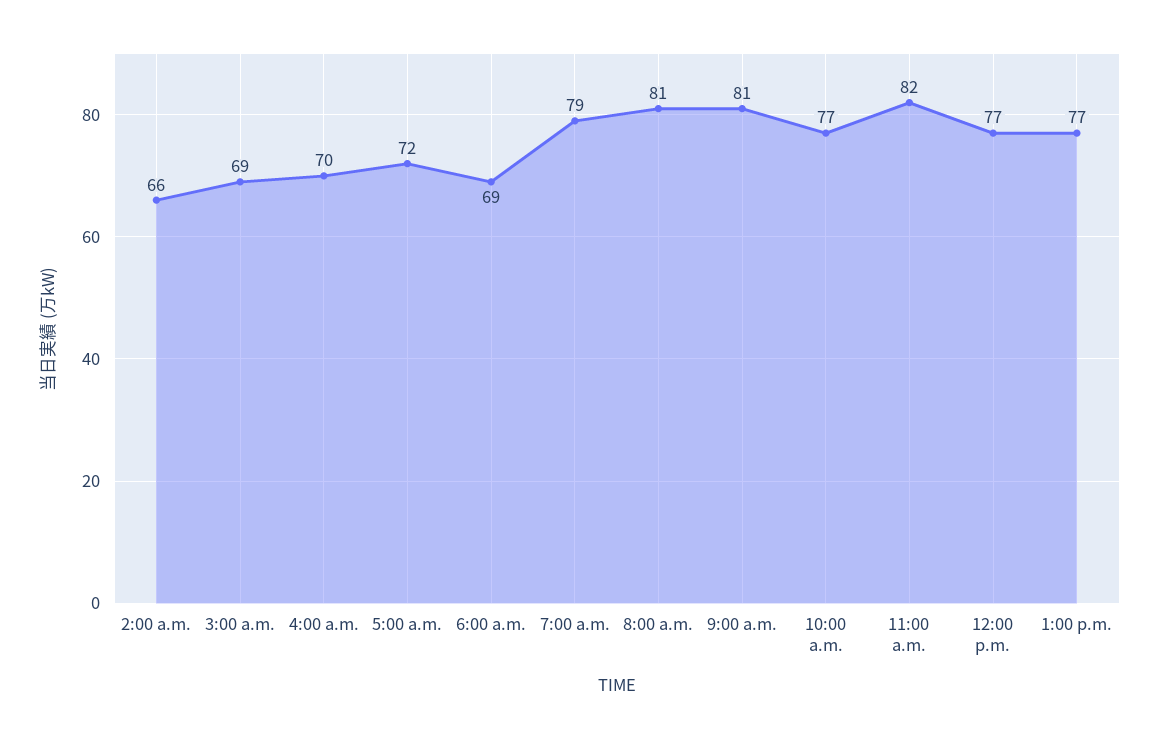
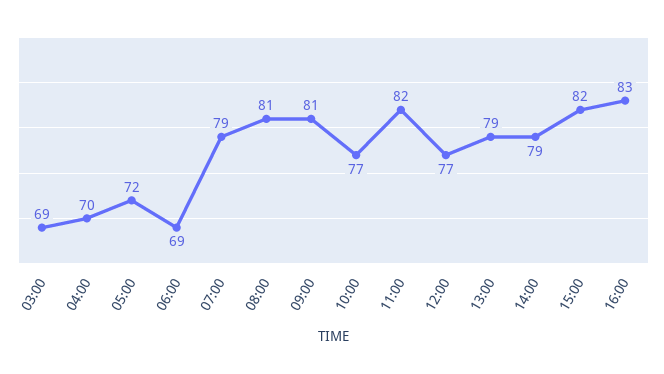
2:00 a.m.: 66 -> none
1:00 p.m.: 77 -> 79
14:00: none -> 79
15:00: none -> 82
16:00: none -> 83

